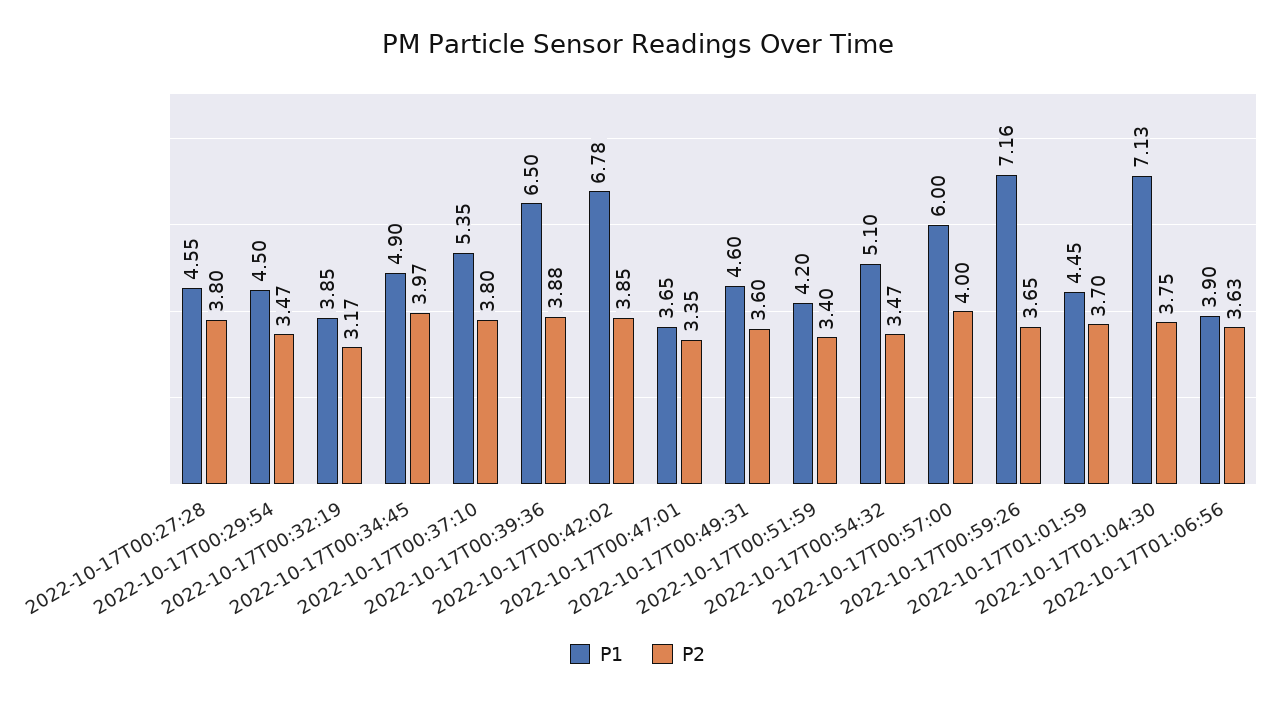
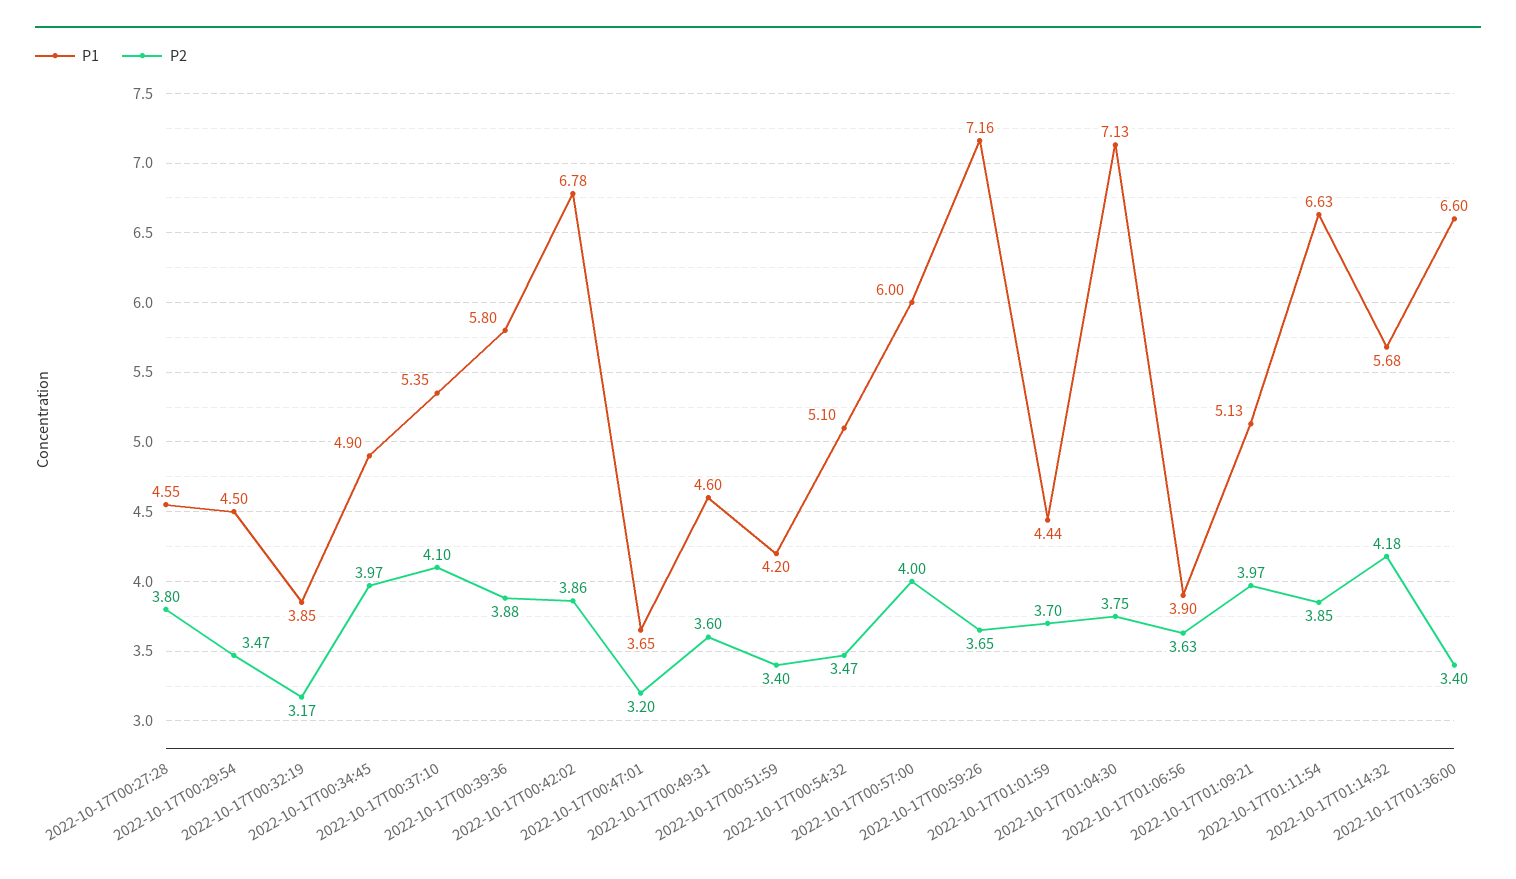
P2, 2022-10-17T00:37:10: 3.8 -> 4.1
P1, 2022-10-17T00:39:36: 6.5 -> 5.8
P2, 2022-10-17T00:42:02: 3.85 -> 3.86
P2, 2022-10-17T00:47:01: 3.35 -> 3.2
P1, 2022-10-17T01:01:59: 4.45 -> 4.44
P1, 2022-10-17T01:09:21: none -> 5.13
P2, 2022-10-17T01:09:21: none -> 3.97
P1, 2022-10-17T01:11:54: none -> 6.63
P2, 2022-10-17T01:11:54: none -> 3.85
P1, 2022-10-17T01:14:32: none -> 5.68
P2, 2022-10-17T01:14:32: none -> 4.18
P1, 2022-10-17T01:36:00: none -> 6.6
P2, 2022-10-17T01:36:00: none -> 3.4

